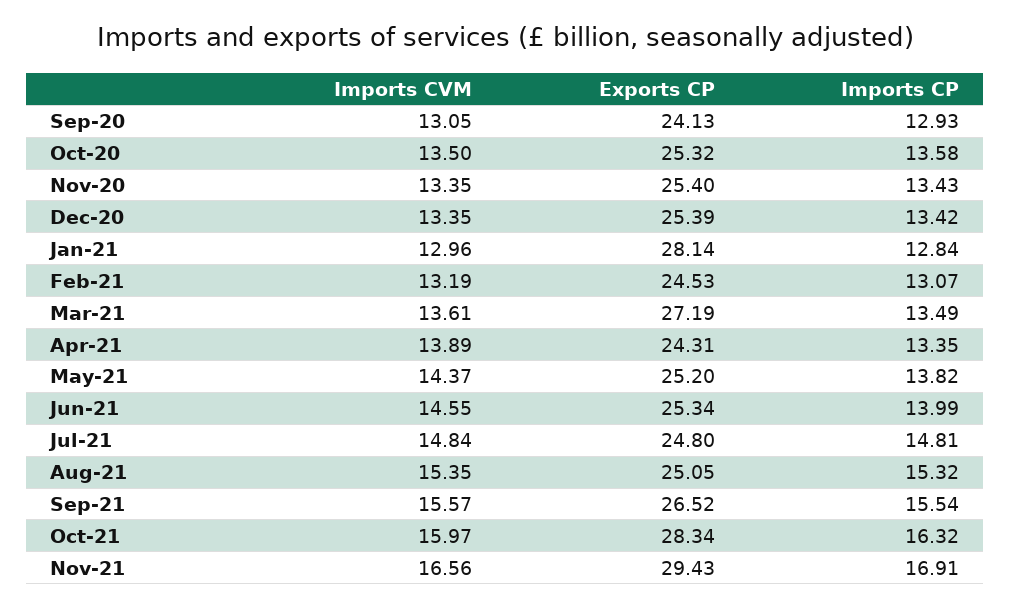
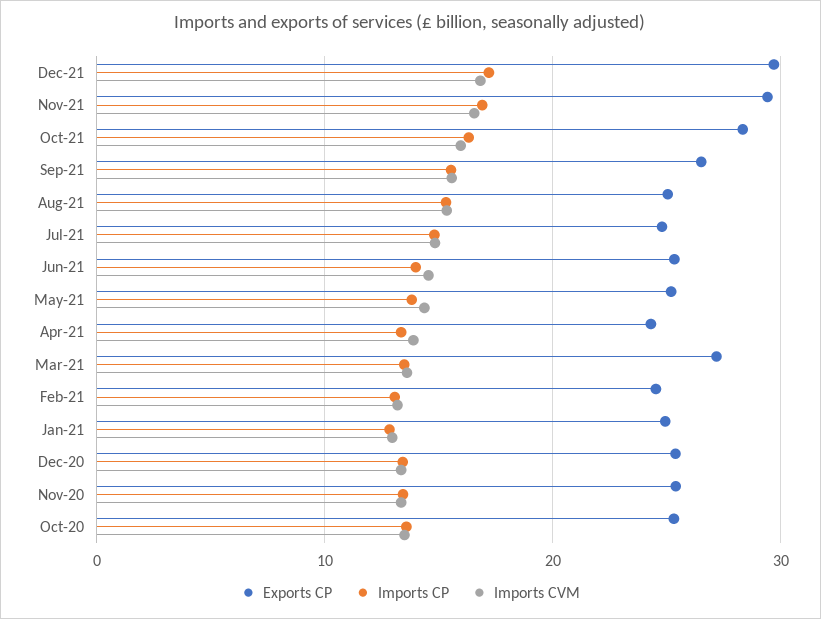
Imports CVM, Sep-20: 13.05 -> none
Exports CP, Sep-20: 24.13 -> none
Imports CP, Sep-20: 12.93 -> none
Exports CP, Jan-21: 28.14 -> 25
Exports CP, Dec-21: none -> 30
Imports CP, Dec-21: none -> 17
Imports CVM, Dec-21: none -> 17

